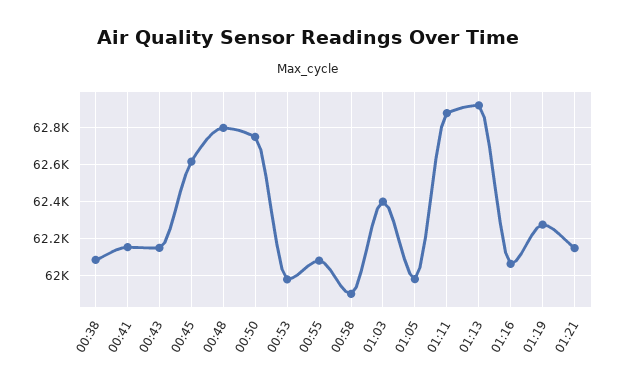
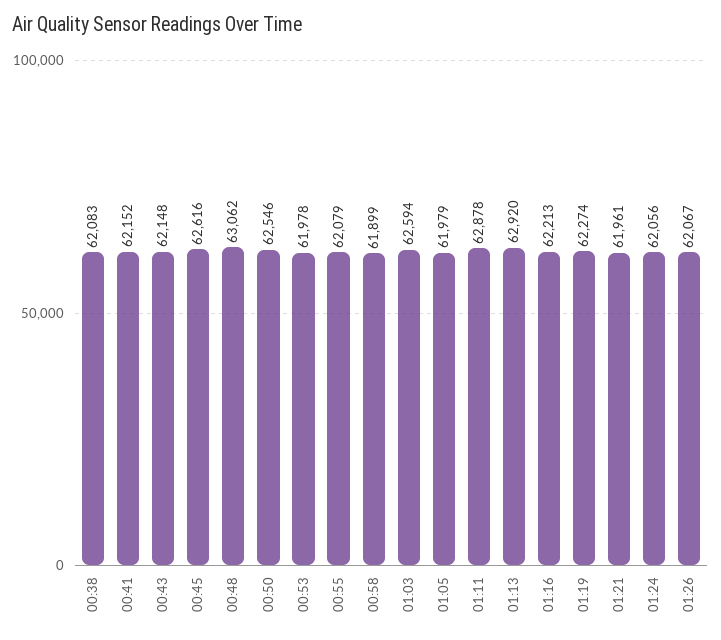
00:48: 62800 -> 63062
00:50: 62750 -> 62546
01:03: 62400 -> 62594
01:16: 62050 -> 62213
01:21: 62150 -> 61961
01:24: none -> 62056
01:26: none -> 62067

